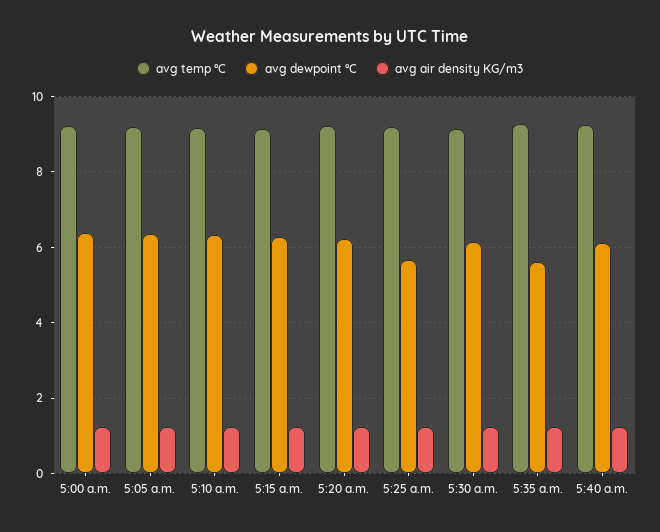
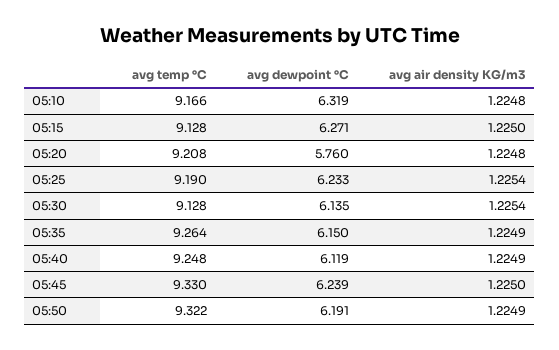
avg temp °C, 5:00 a.m.: 9.2 -> none
avg dewpoint °C, 5:00 a.m.: 6.4 -> none
avg air density KG/m3, 5:00 a.m.: 1.2 -> none
avg temp °C, 5:05 a.m.: 9.2 -> none
avg dewpoint °C, 5:05 a.m.: 6.4 -> none
avg air density KG/m3, 5:05 a.m.: 1.2 -> none
avg dewpoint °C, 5:20 a.m.: 6.2 -> 5.76
avg dewpoint °C, 5:25 a.m.: 5.6 -> 6.233
avg dewpoint °C, 5:35 a.m.: 5.6 -> 6.15
avg temp °C, 05:45: none -> 9.33
avg dewpoint °C, 05:45: none -> 6.239
avg air density KG/m3, 05:45: none -> 1.225
avg temp °C, 05:50: none -> 9.322
avg dewpoint °C, 05:50: none -> 6.191
avg air density KG/m3, 05:50: none -> 1.2249

